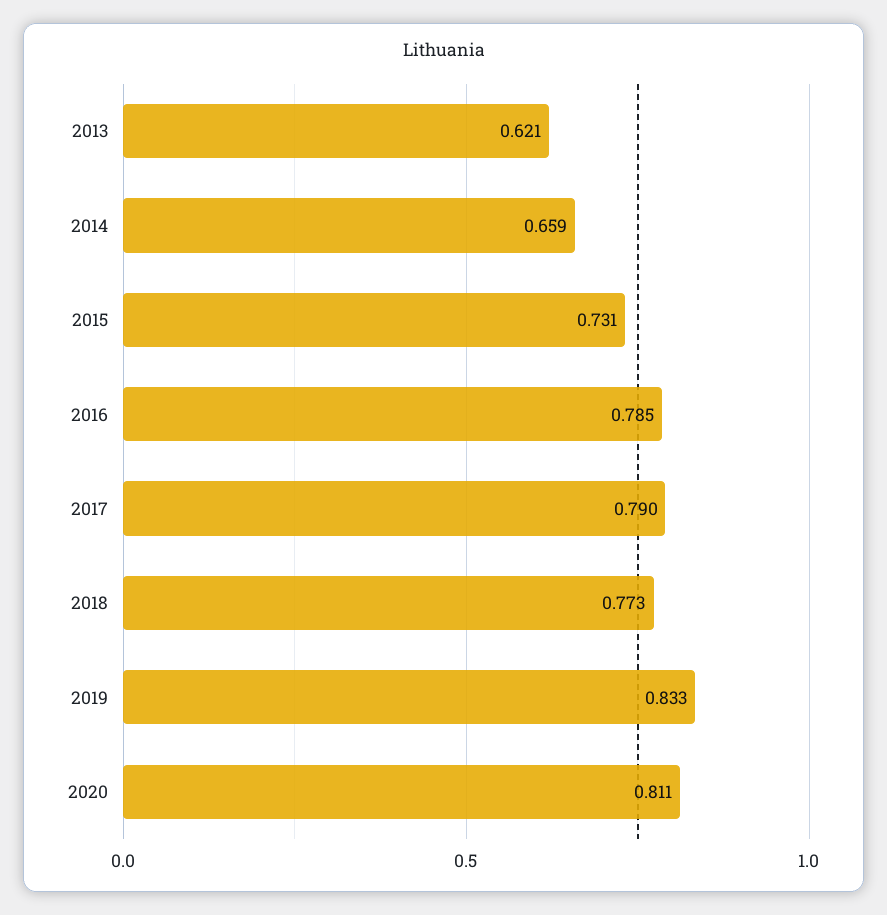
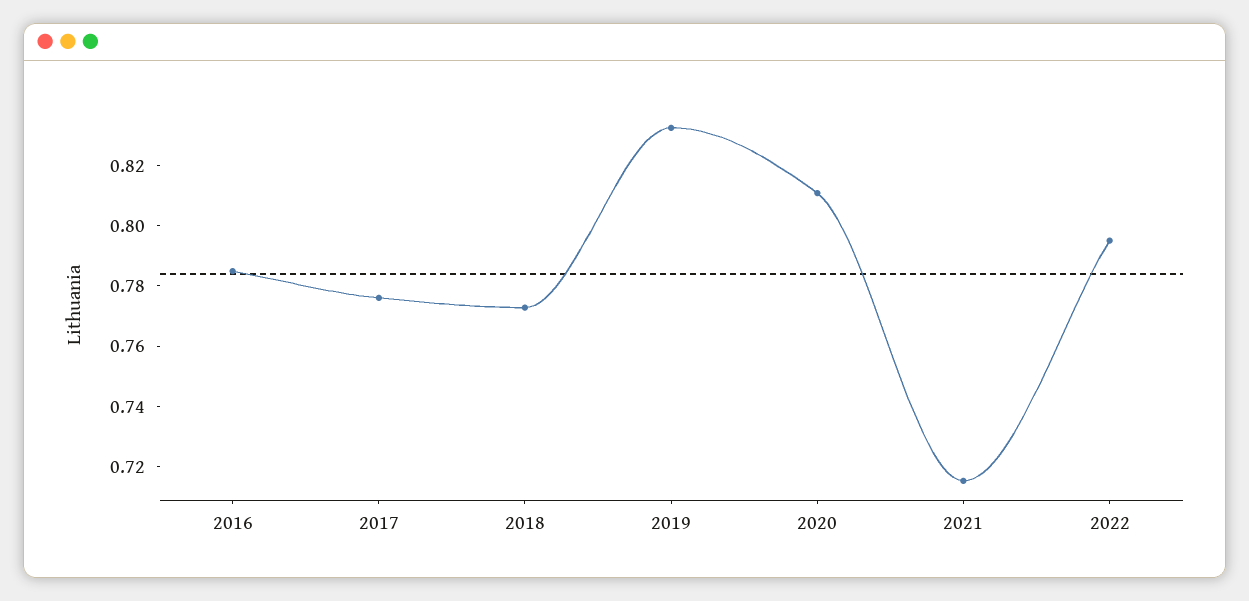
2013: 0.621 -> none
2014: 0.659 -> none
2015: 0.731 -> none
2017: 0.79 -> 0.775
2021: none -> 0.715
2022: none -> 0.795

